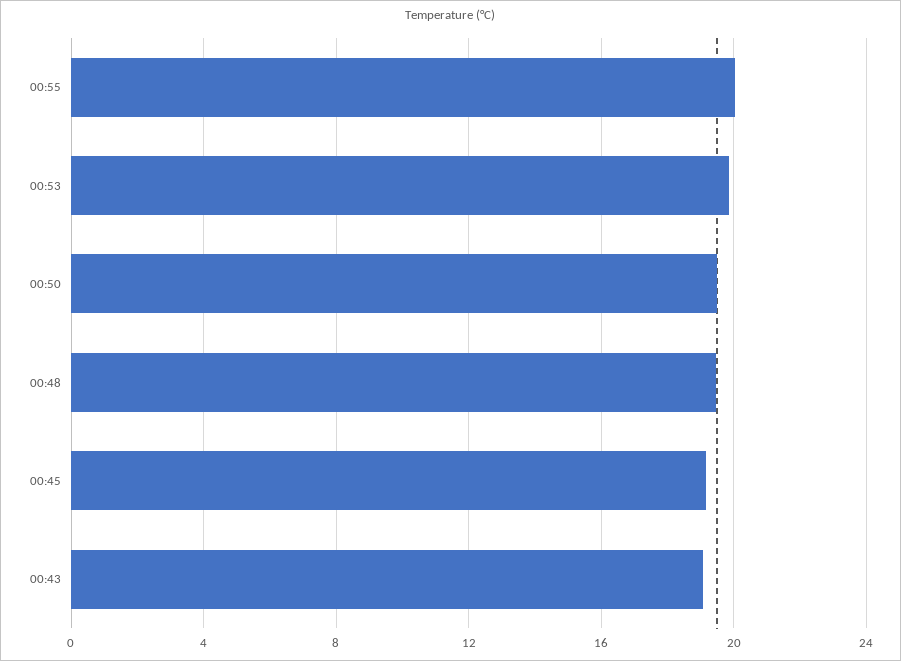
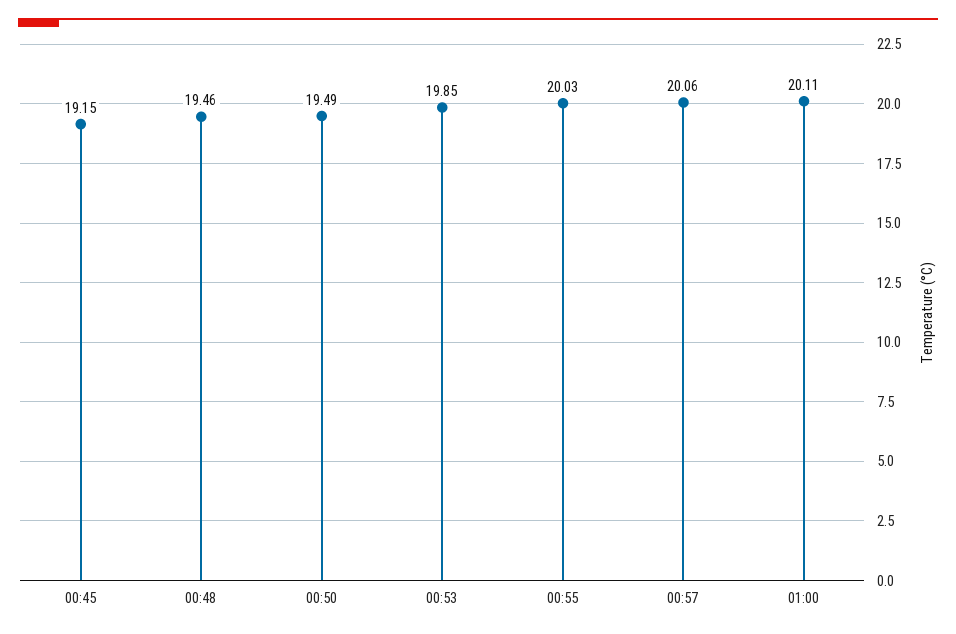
00:43: 19 -> none
00:57: none -> 20.06
01:00: none -> 20.11

